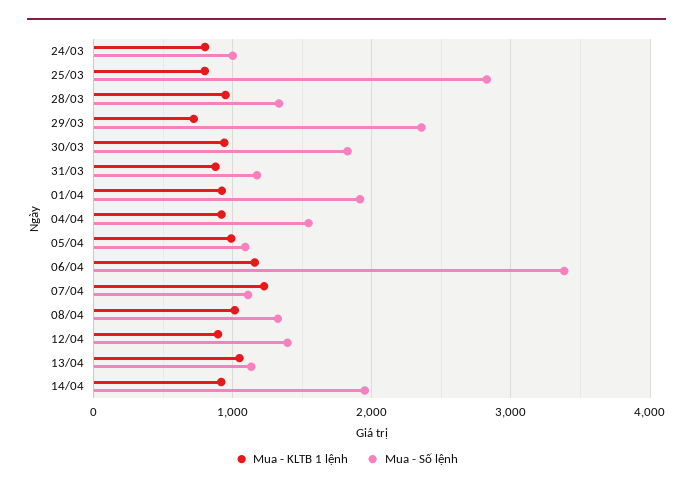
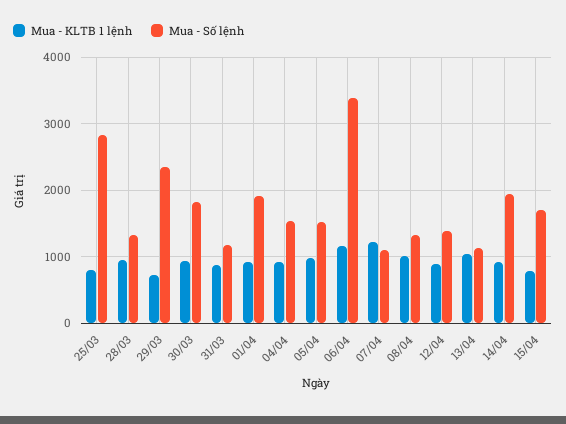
Mua - KLTB 1 lệnh, 24/03: 800 -> none
Mua - Số lệnh, 24/03: 1000 -> none
Mua - Số lệnh, 05/04: 1100 -> 1500
Mua - KLTB 1 lệnh, 15/04: none -> 800
Mua - Số lệnh, 15/04: none -> 1700

